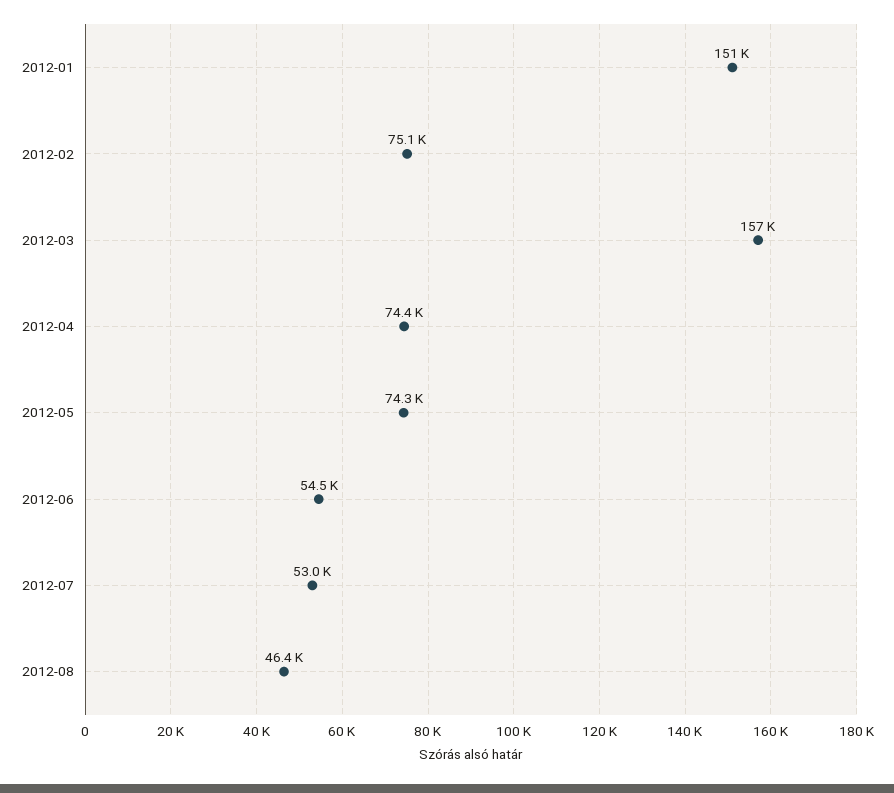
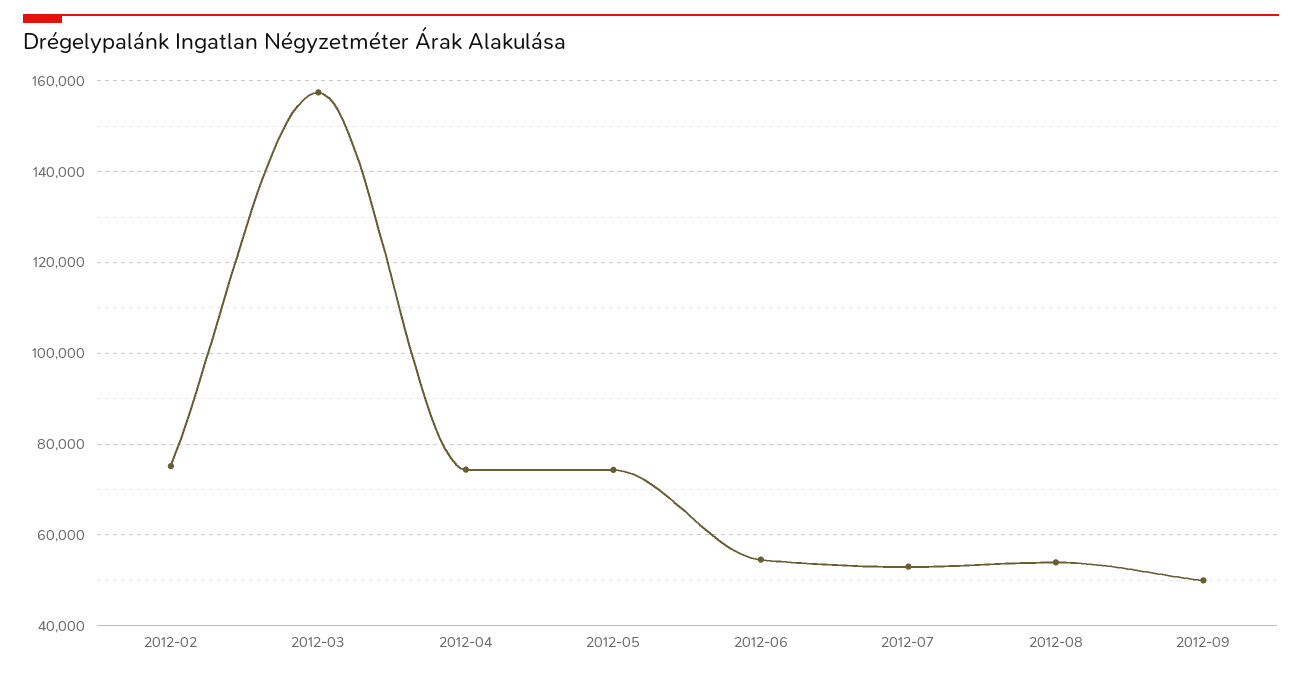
2012-01: 151000 -> none
2012-08: 46400 -> 54000
2012-09: none -> 50000

